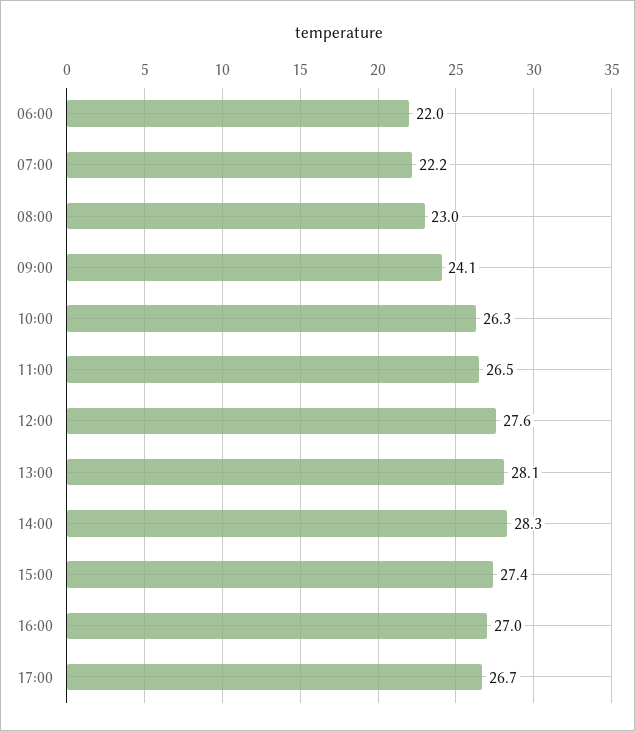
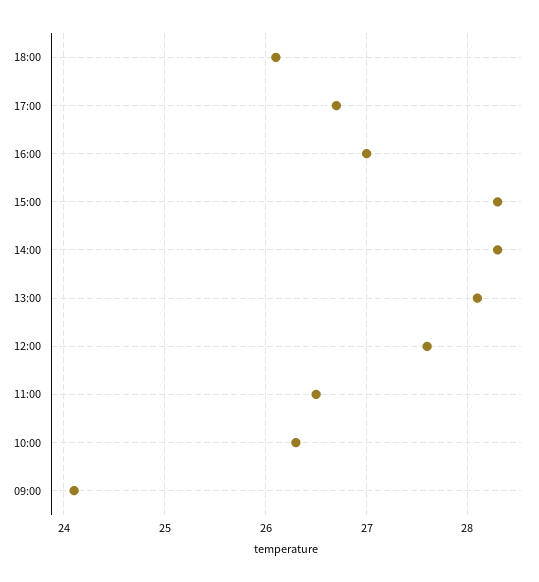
06:00: 22 -> none
07:00: 22.2 -> none
08:00: 23 -> none
15:00: 27.4 -> 28.3
18:00: none -> 26.1

